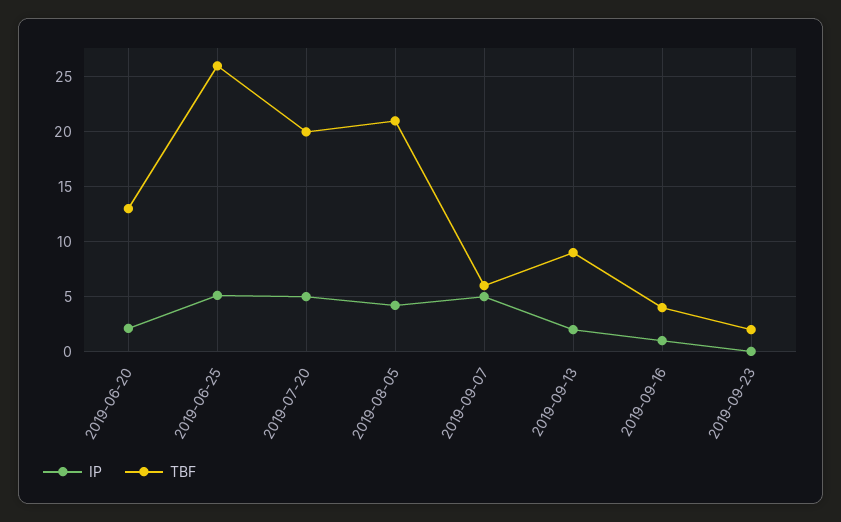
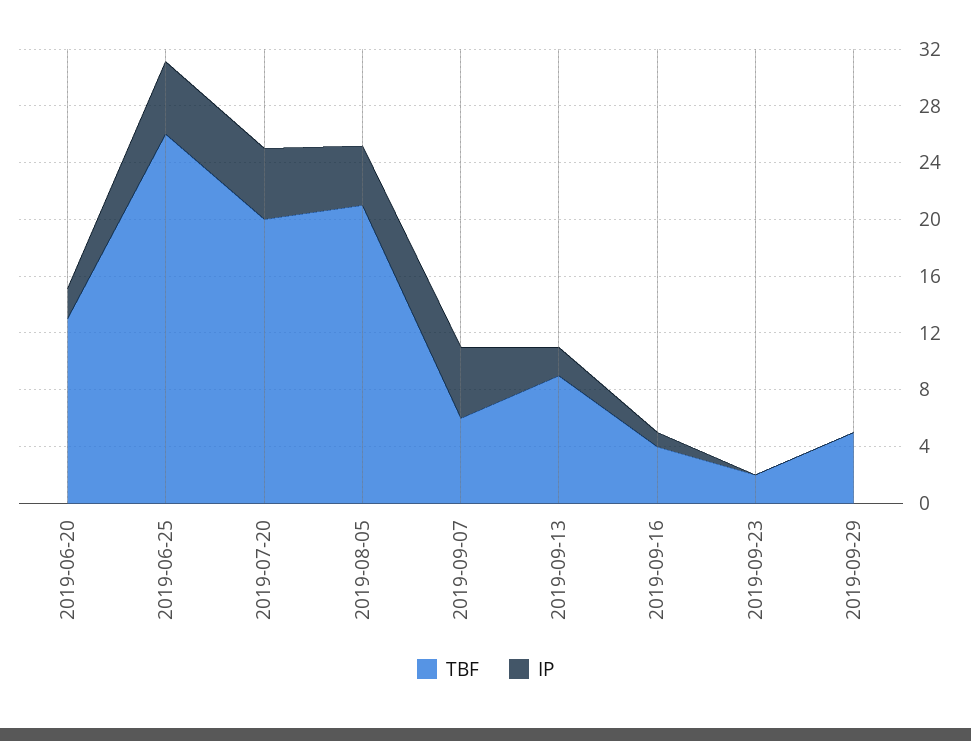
TBF, 2019-09-29: none -> 5
IP, 2019-09-29: none -> 0

